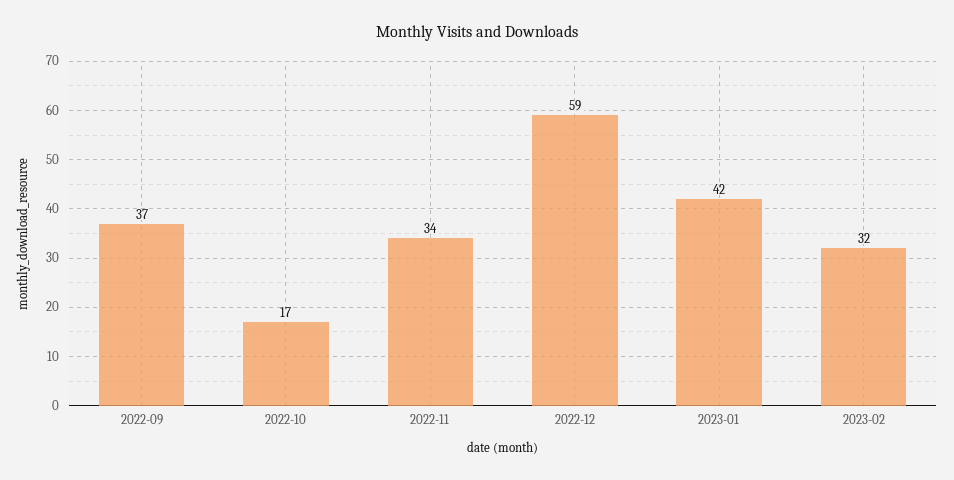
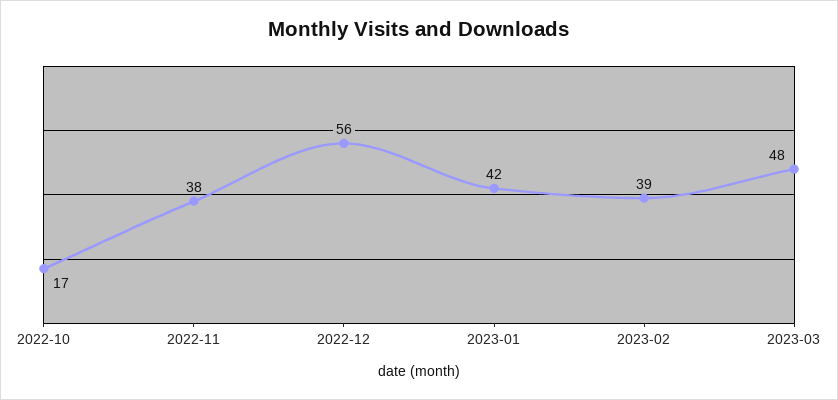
2022-09: 37 -> none
2022-11: 34 -> 38
2022-12: 59 -> 56
2023-02: 32 -> 39
2023-03: none -> 48

